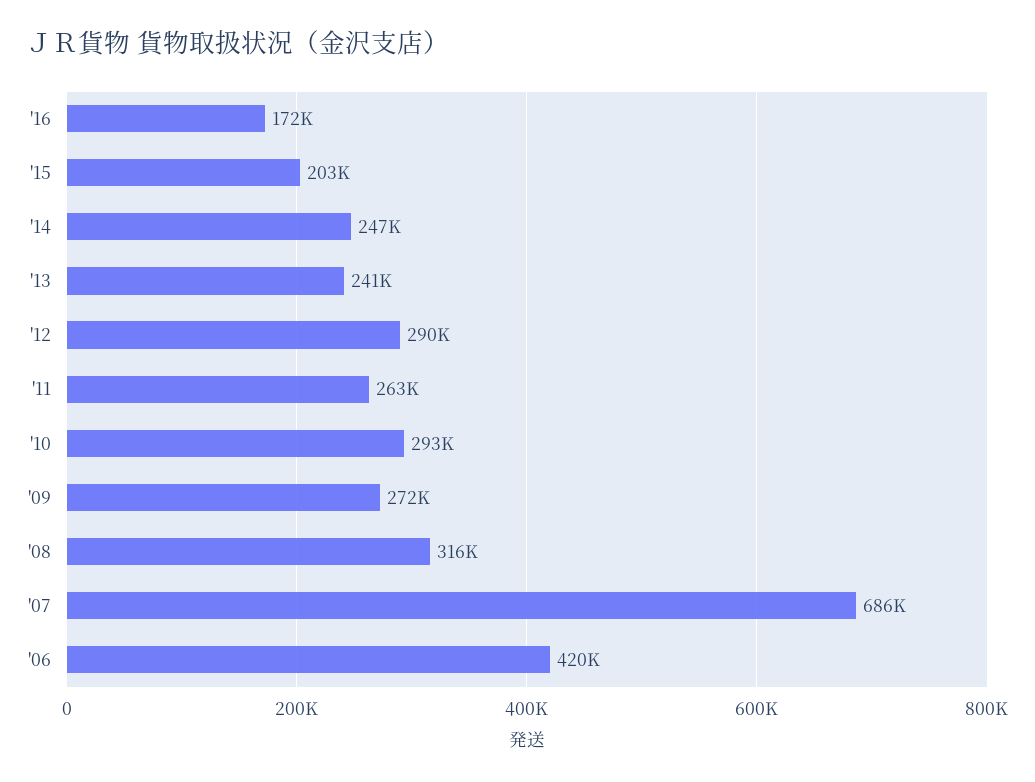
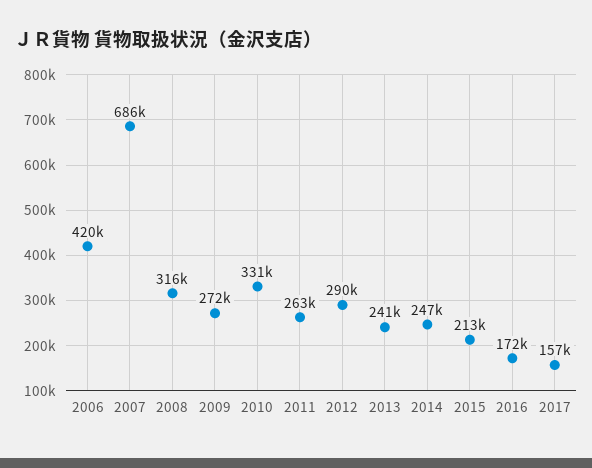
'15: 203000 -> 213000
'10: 293000 -> 331000
2017: none -> 157000

